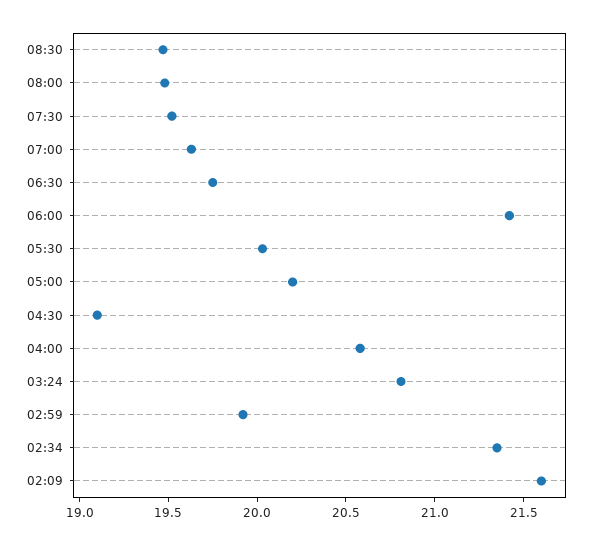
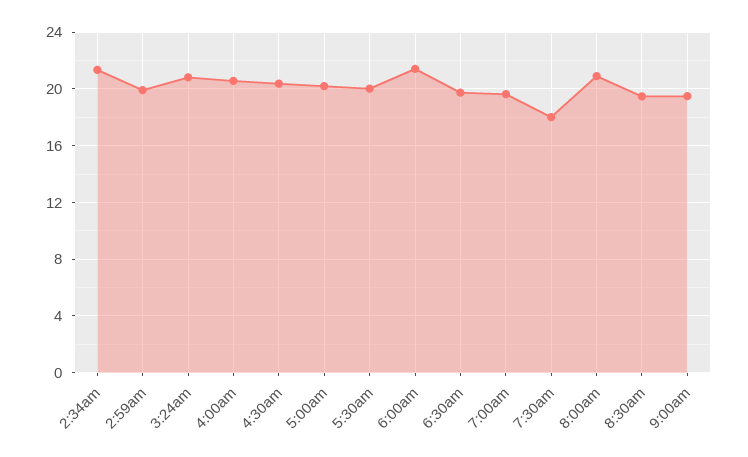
08:00: 19.5 -> 21
07:30: 19.5 -> 18
04:30: 19.1 -> 20.5
02:09: 21.6 -> none
9:00am: none -> 19.5

